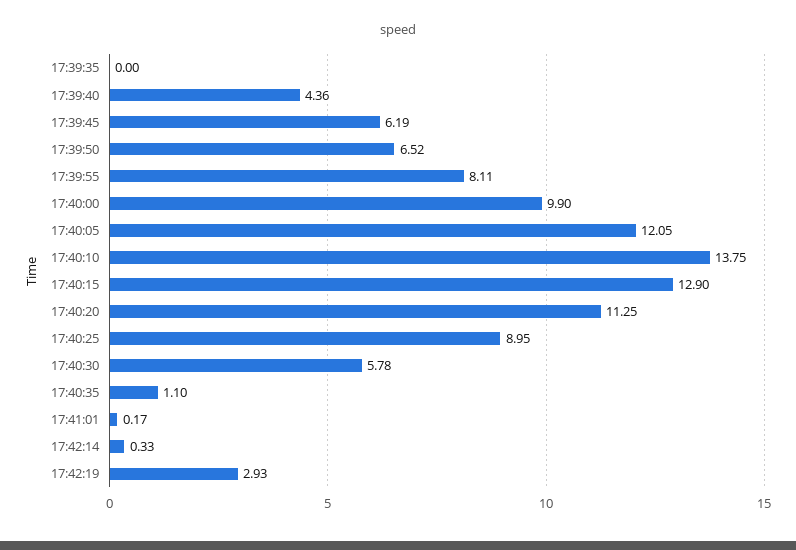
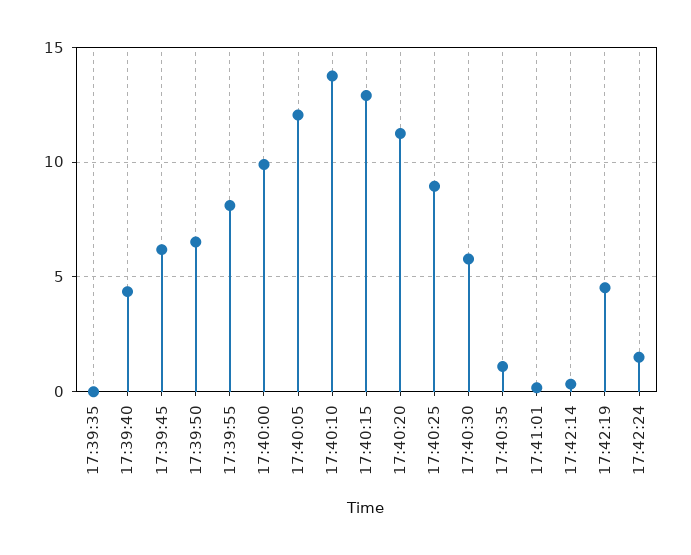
17:42:19: 2.93 -> 4.5
17:42:24: none -> 1.5

